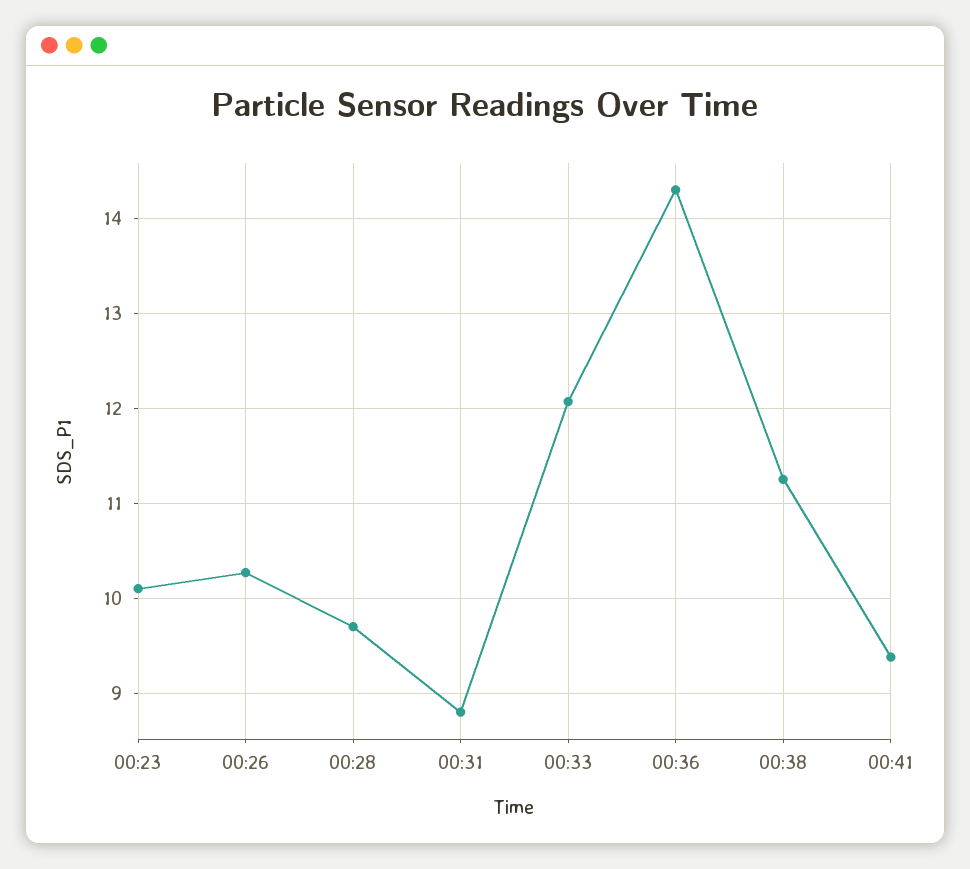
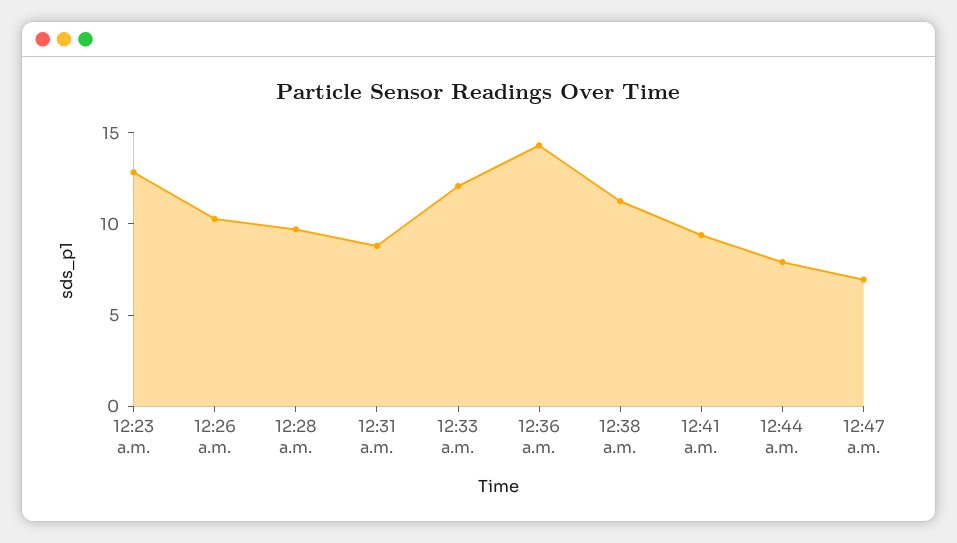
00:23: 10.1 -> 13
12:44 a.m.: none -> 8
12:47 a.m.: none -> 7

